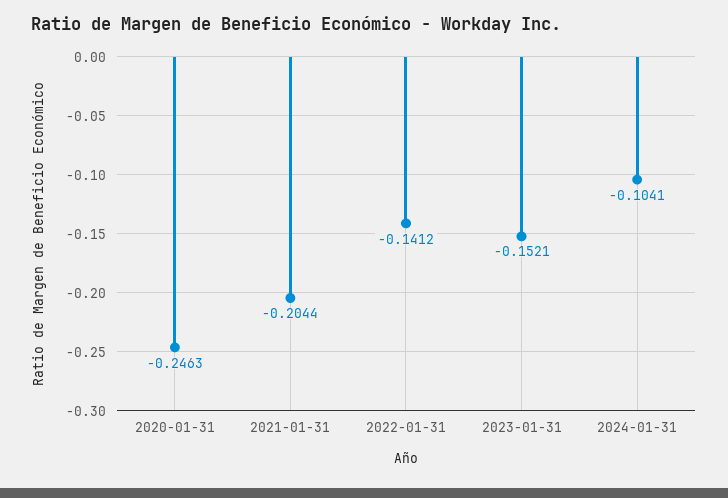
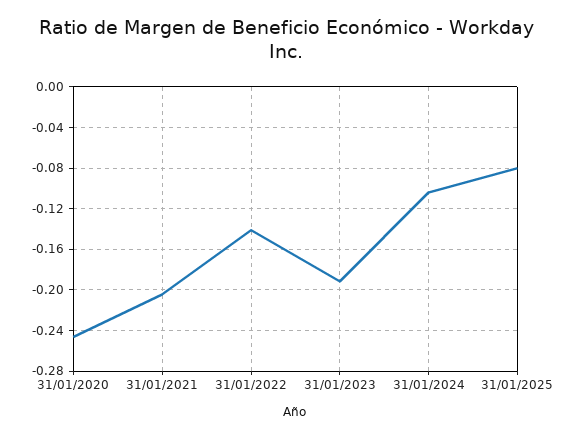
2023-01-31: -0.1521 -> -0.19
31/01/2025: none -> -0.08

